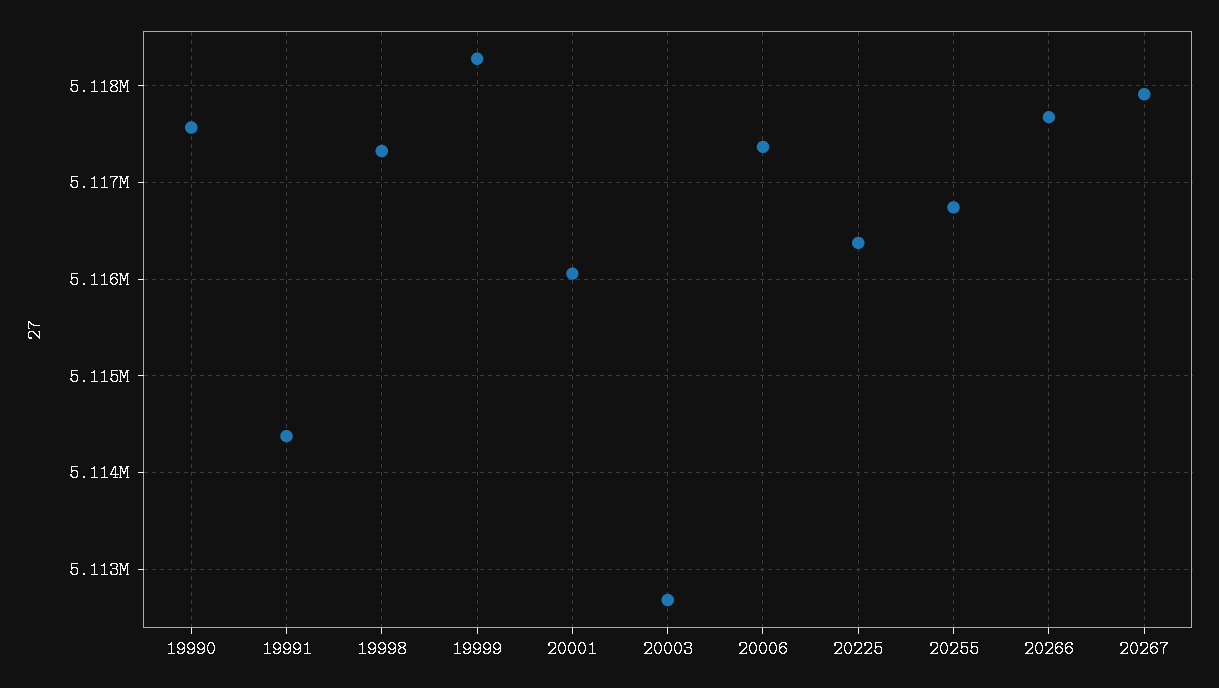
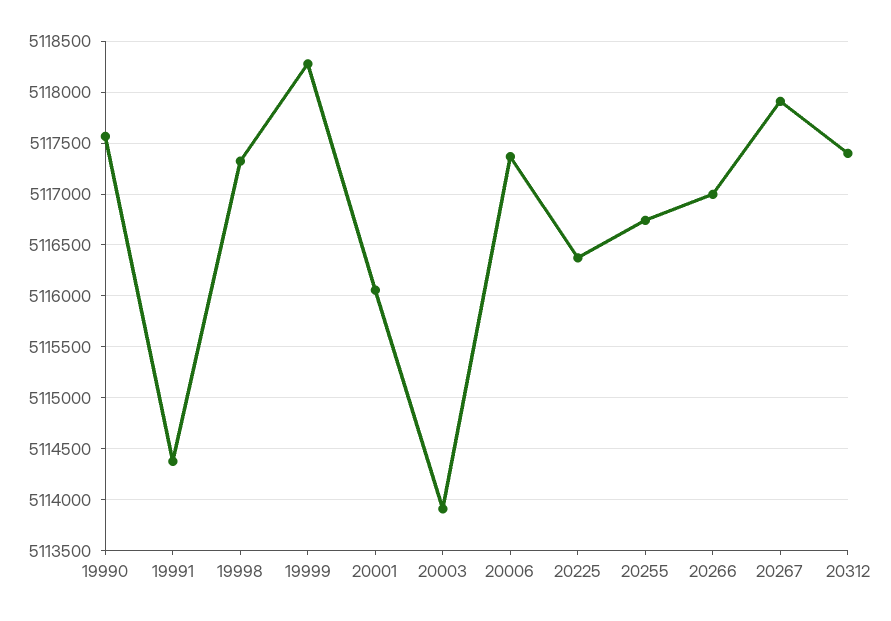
20003: 5112700 -> 5113900
20266: 5117700 -> 5117000
20312: none -> 5117400

